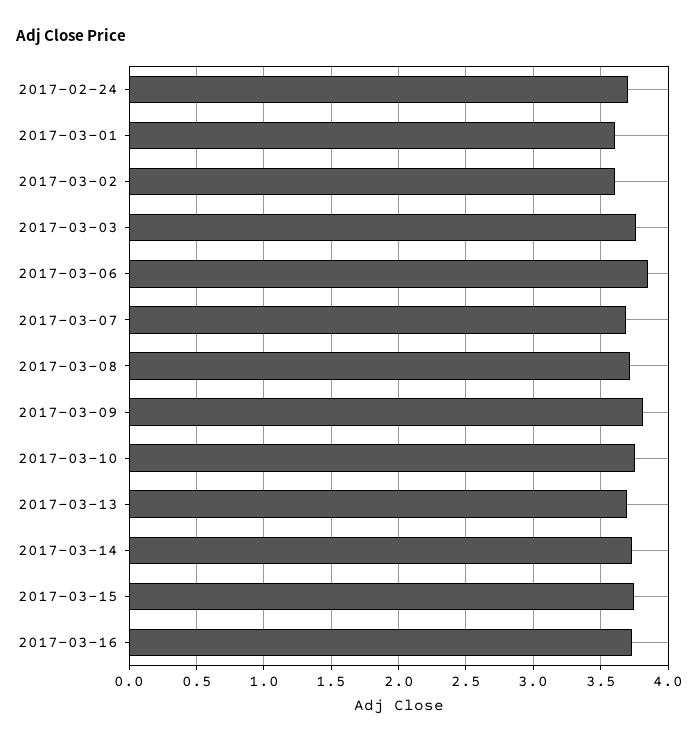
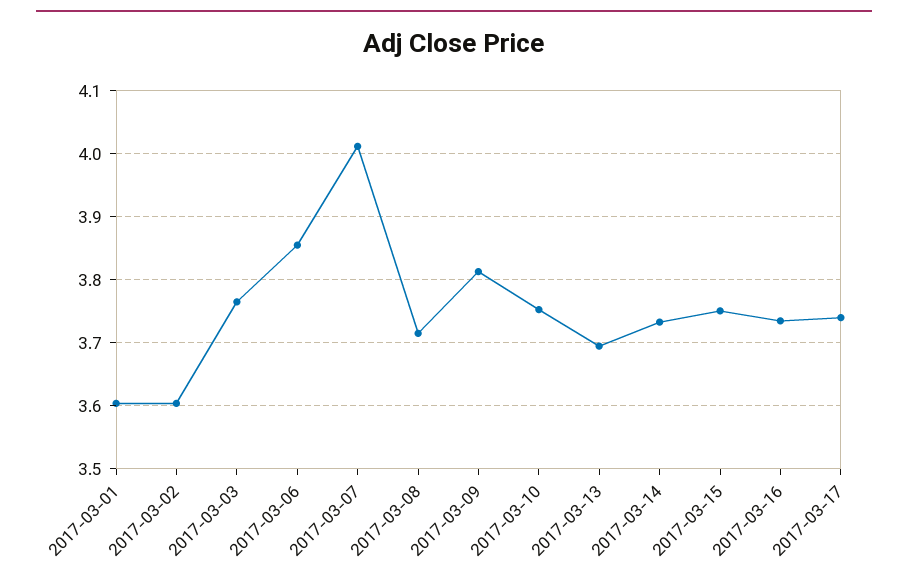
2017-02-24: 3.7 -> none
2017-03-07: 3.7 -> 4.01
2017-03-17: none -> 3.74

